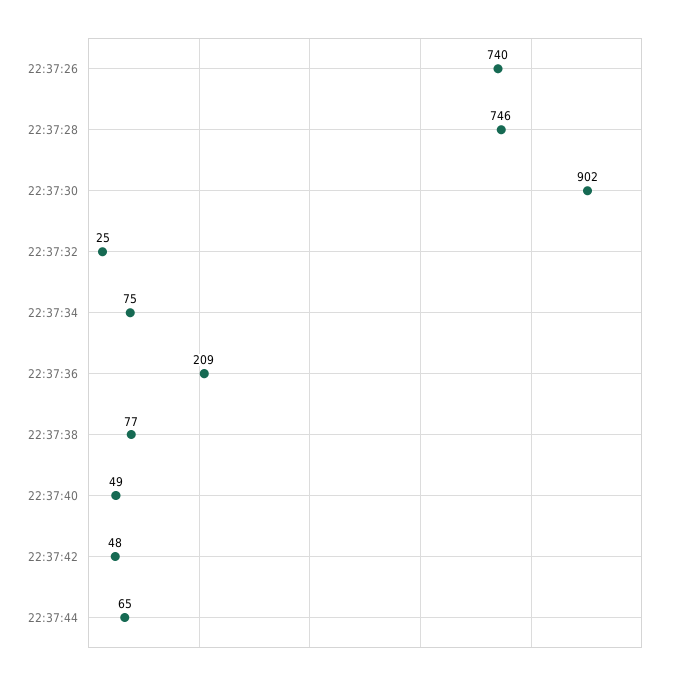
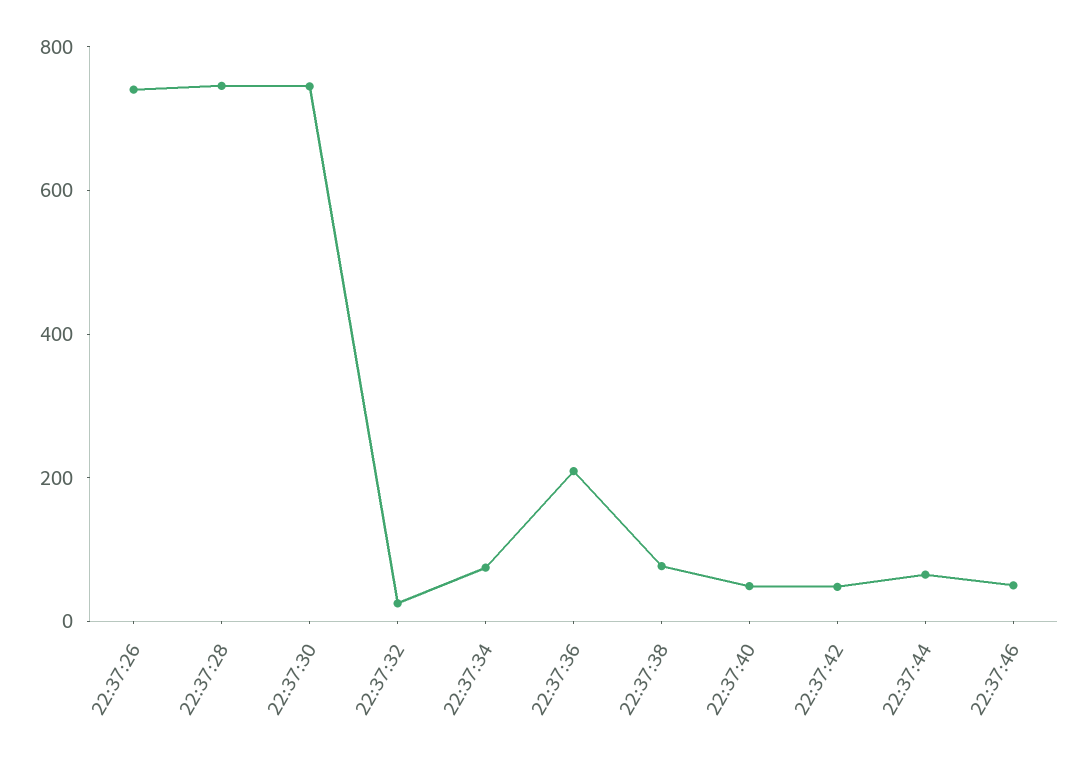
22:37:30: 902 -> 750
22:37:46: none -> 50

